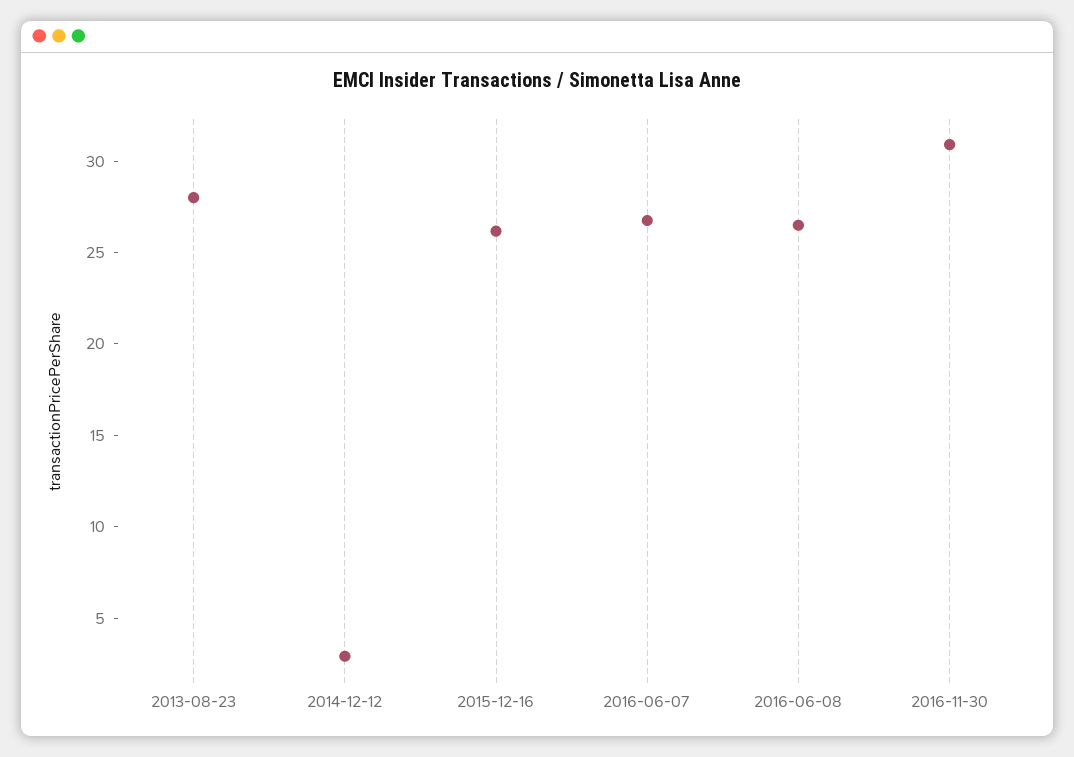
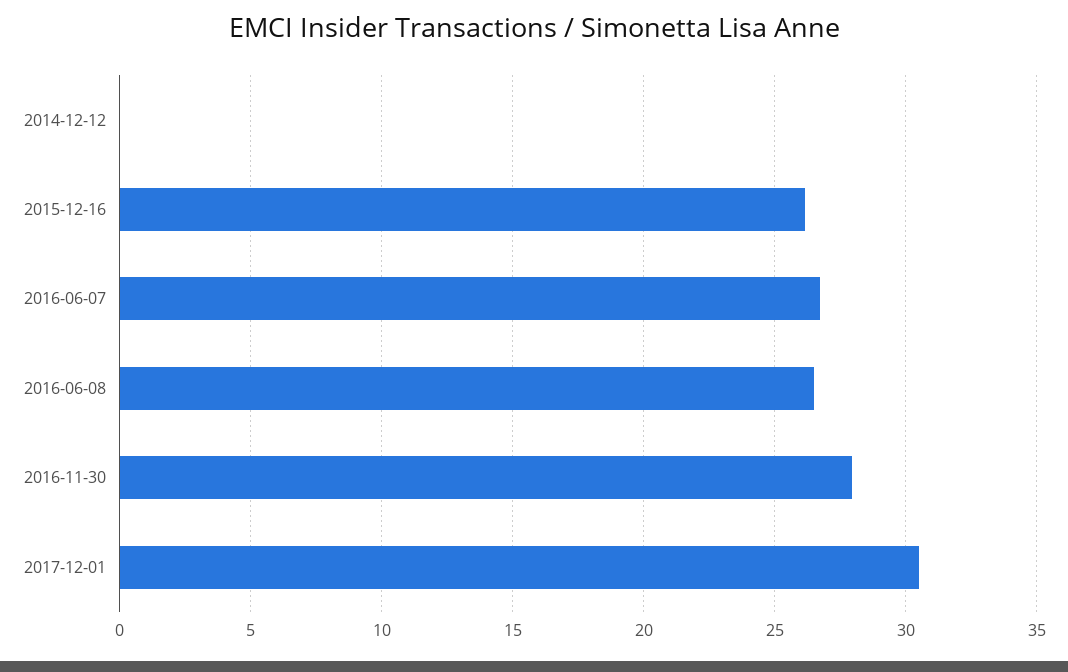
2013-08-23: 28 -> none
2014-12-12: 3 -> 0
2016-11-30: 31 -> 28
2017-12-01: none -> 30.5

